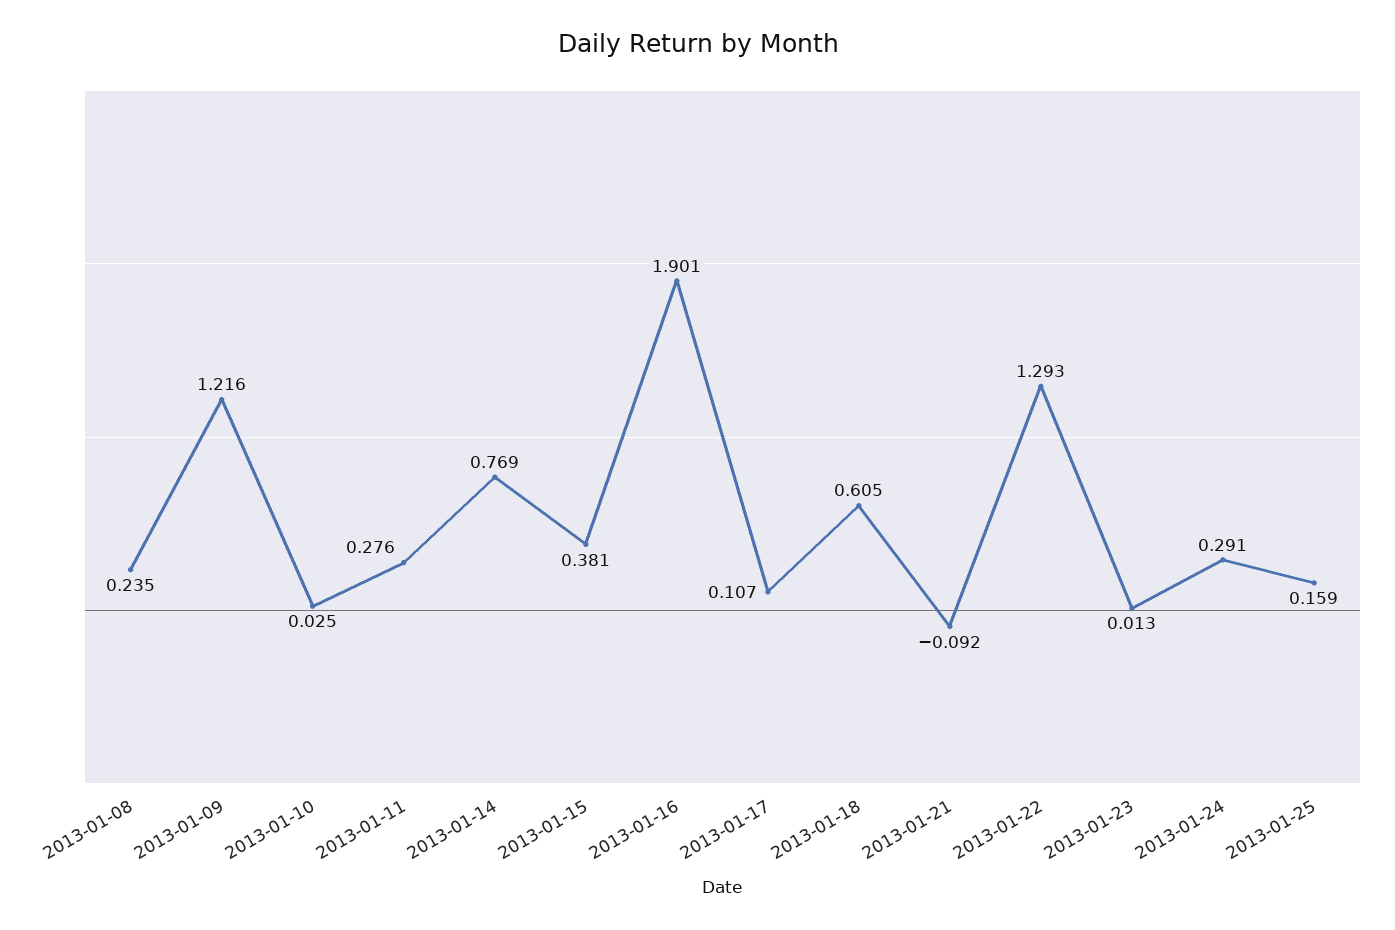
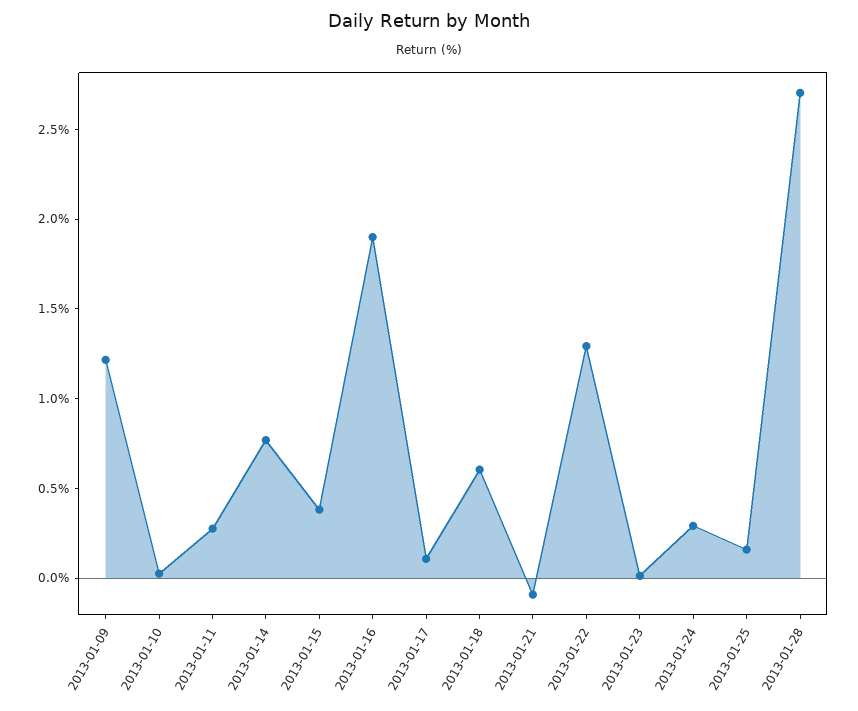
2013-01-08: 0.235 -> none
2013-01-28: none -> 2.7

